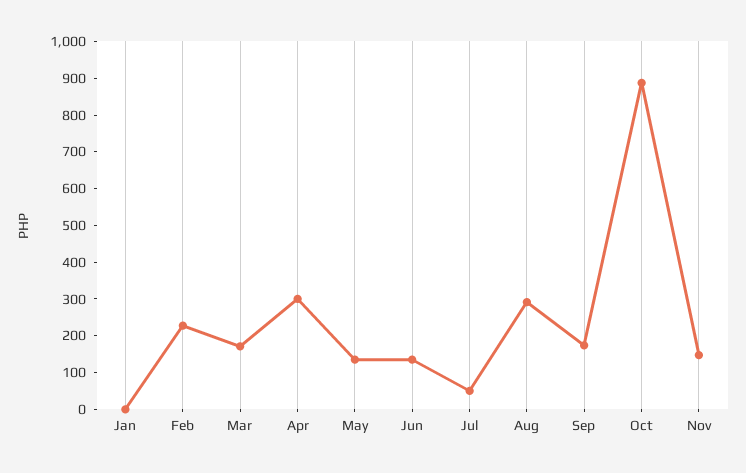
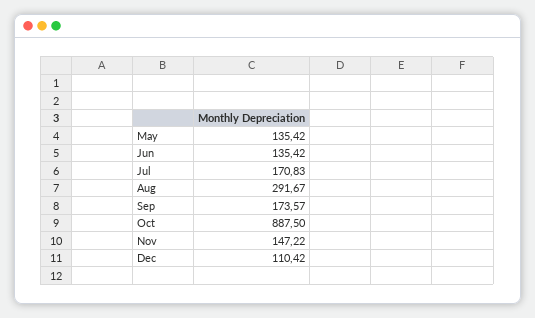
Jan: 0 -> none
Feb: 225 -> none
Mar: 175 -> none
Apr: 300 -> none
Jul: 50 -> 170.83
Dec: none -> 110.42

